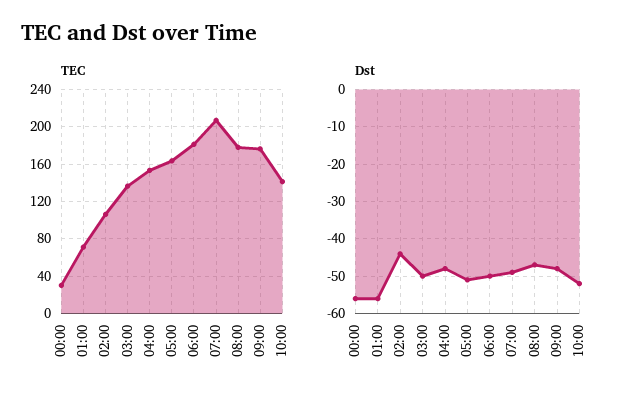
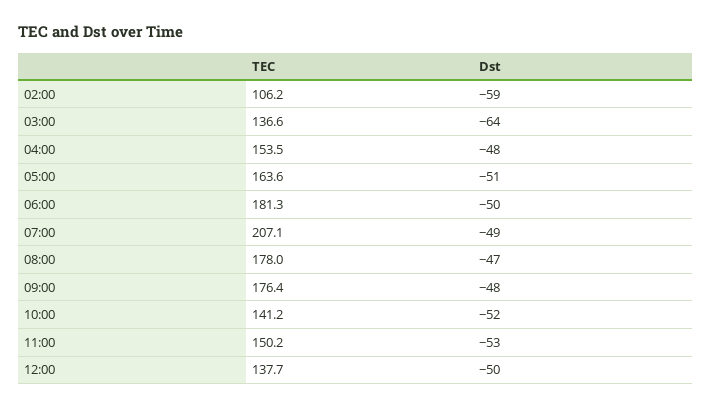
TEC, 00:00: 30 -> none
TEC, 01:00: 70 -> none
Dst, 00:00: -55 -> none
Dst, 01:00: -55 -> none
Dst, 02:00: -45 -> -59
Dst, 03:00: -50 -> -64
TEC, 11:00: none -> 150.2
Dst, 11:00: none -> -53
TEC, 12:00: none -> 137.7
Dst, 12:00: none -> -50

